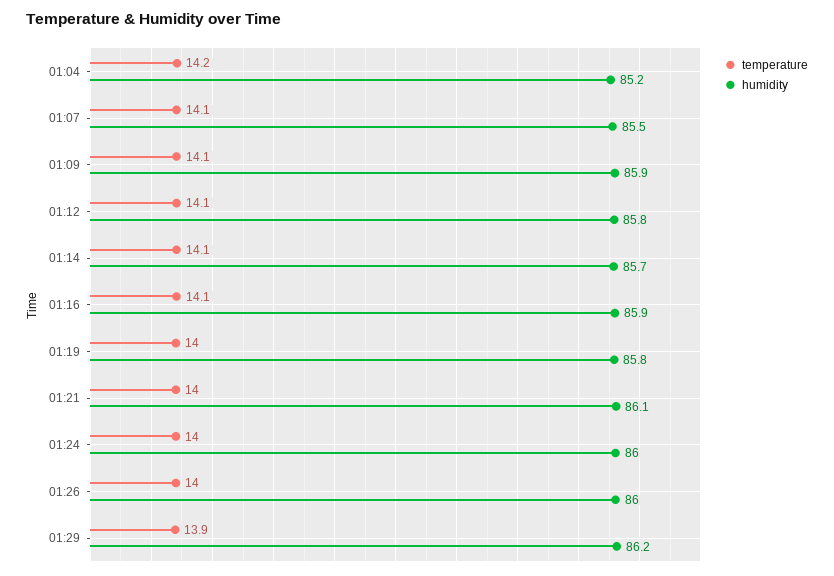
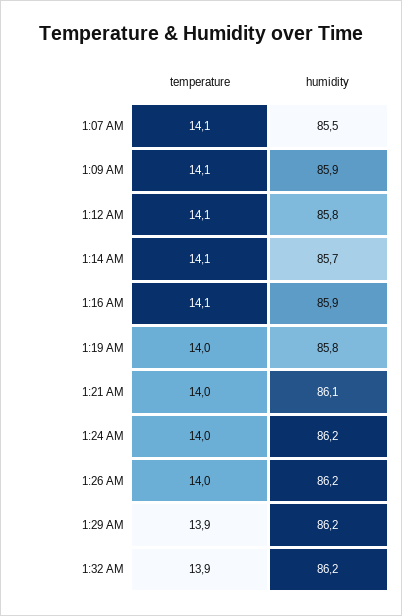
temperature, 01:04: 14.2 -> none
humidity, 01:04: 85.2 -> none
humidity, 01:24: 86 -> 86.2
humidity, 01:26: 86 -> 86.2
temperature, 1:32 AM: none -> 13.9
humidity, 1:32 AM: none -> 86.2

